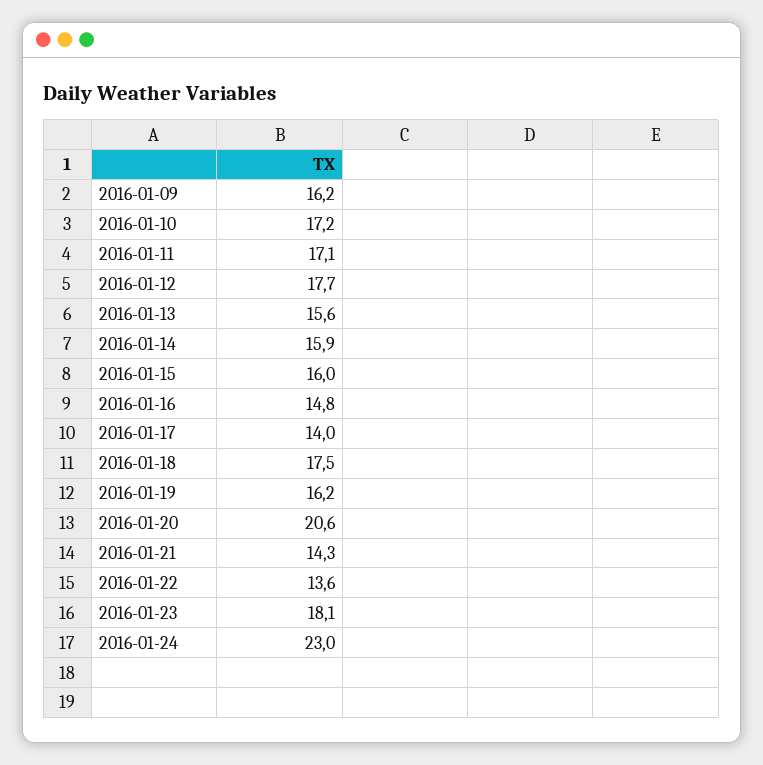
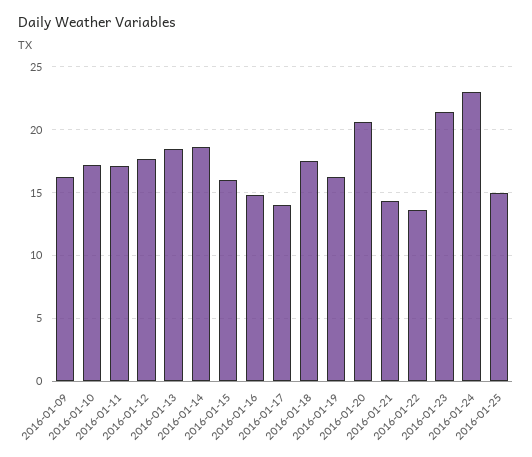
2016-01-13: 15.6 -> 18.5
2016-01-14: 15.9 -> 18.5
2016-01-23: 18.1 -> 21.5
2016-01-25: none -> 15

